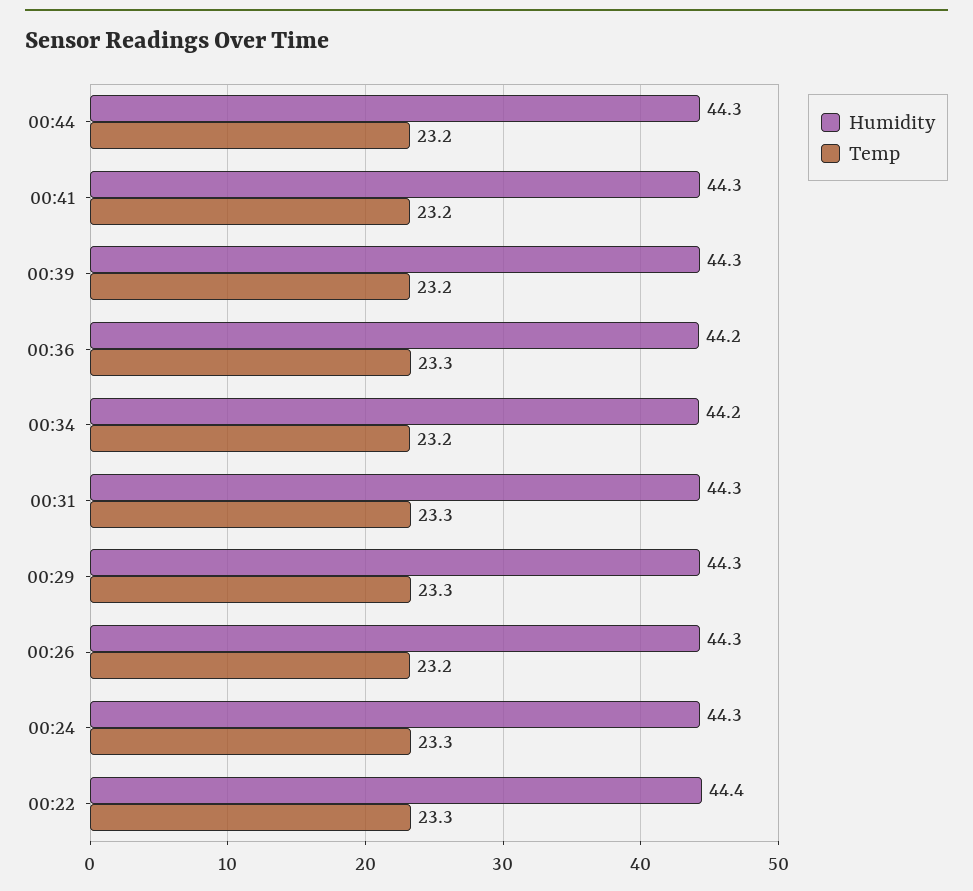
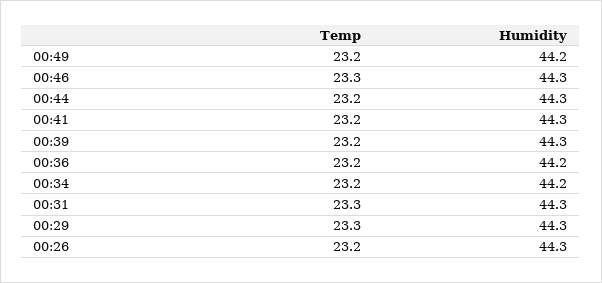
Temp, 00:36: 23.3 -> 23.2
Humidity, 00:24: 44.3 -> none
Temp, 00:24: 23.3 -> none
Humidity, 00:22: 44.4 -> none
Temp, 00:22: 23.3 -> none
Temp, 00:49: none -> 23.2
Humidity, 00:49: none -> 44.2
Temp, 00:46: none -> 23.3
Humidity, 00:46: none -> 44.3

